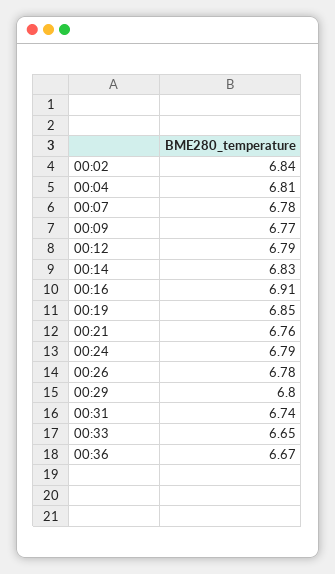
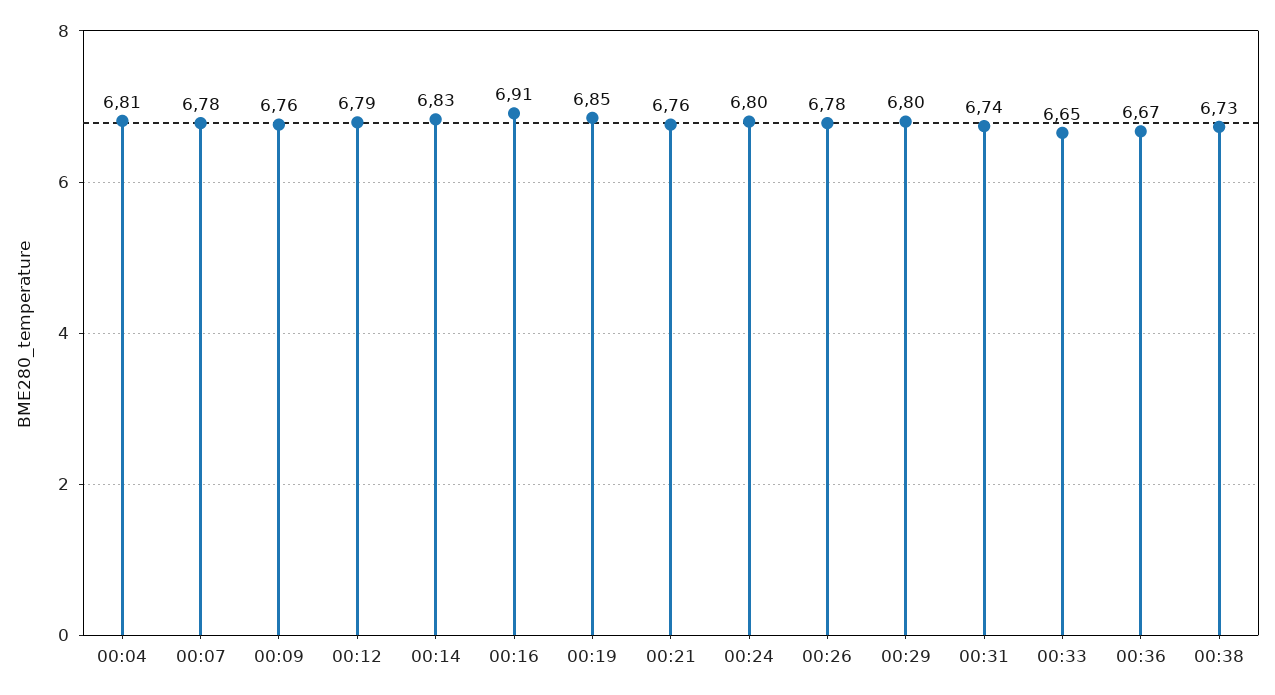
00:02: 6.84 -> none
00:09: 6.77 -> 6.76
00:24: 6.79 -> 6.8
00:38: none -> 6.73

